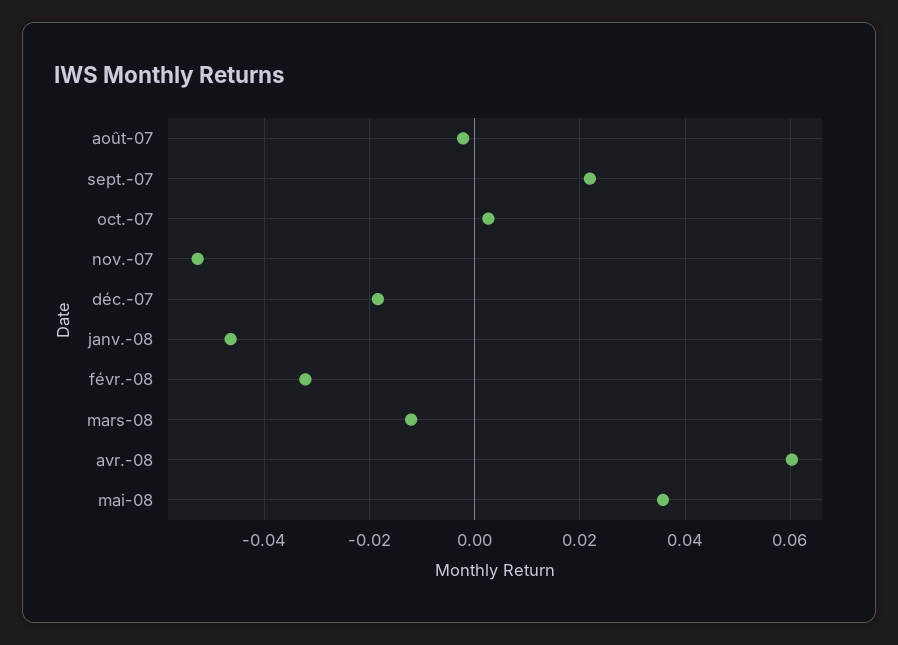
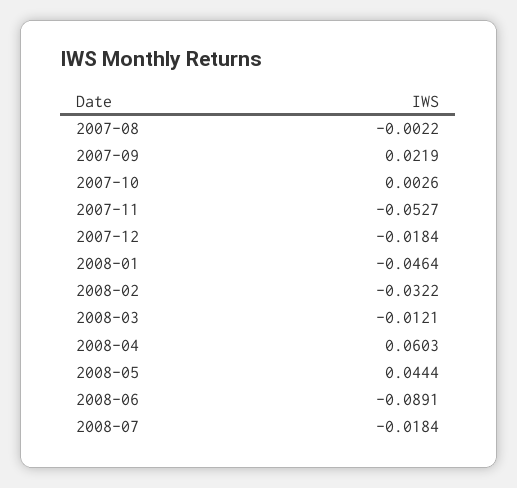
mai-08: 0.036 -> 0.0444
2008-06: none -> -0.0891
2008-07: none -> -0.0184

